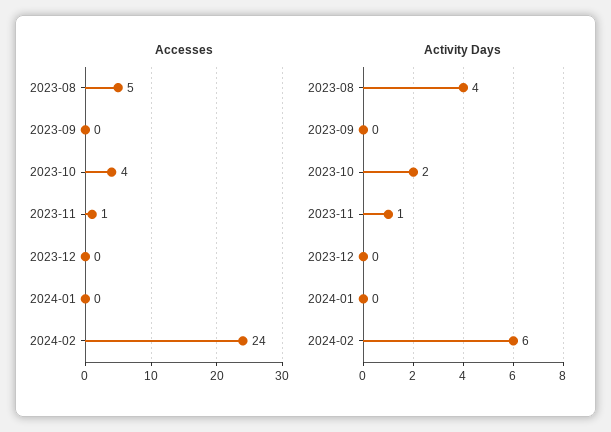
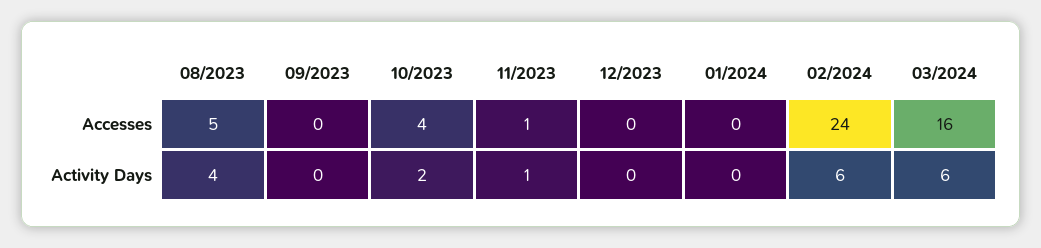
Accesses, 03/2024: none -> 16
Activity Days, 03/2024: none -> 6

